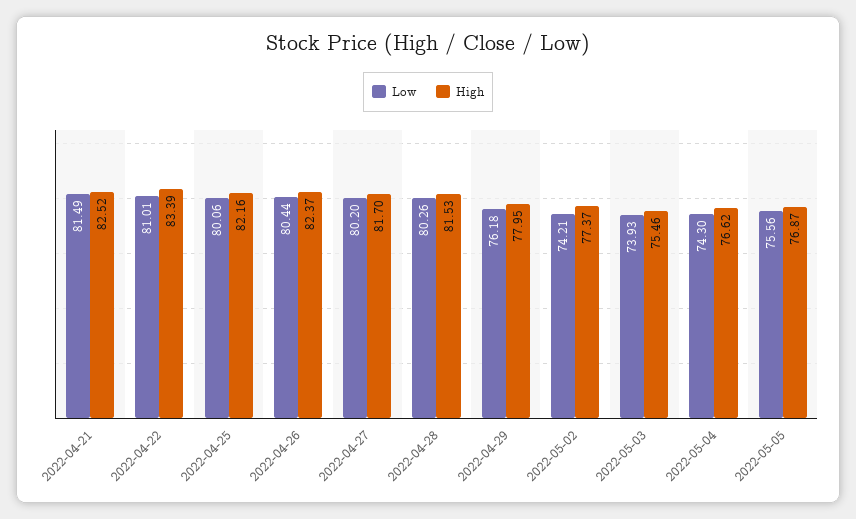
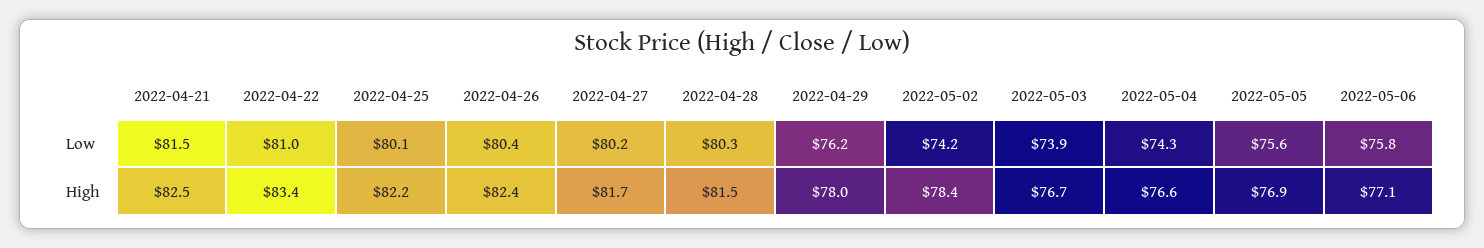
High, 2022-05-02: 77.37 -> 78.4
High, 2022-05-03: 75.46 -> 76.7
Low, 2022-05-06: none -> 75.8
High, 2022-05-06: none -> 77.1

